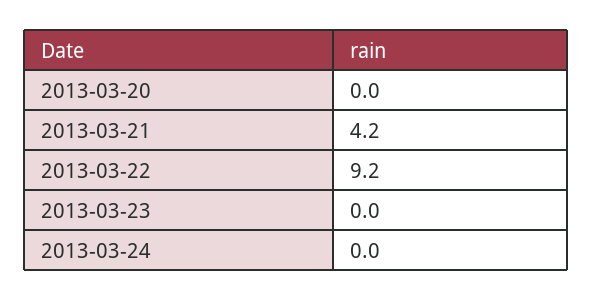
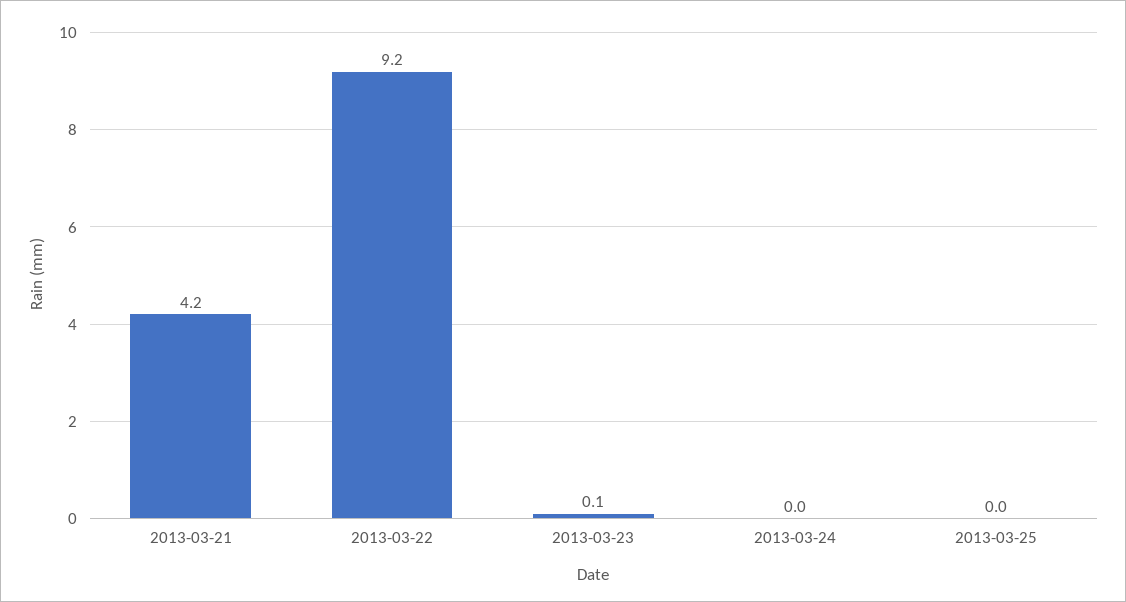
2013-03-20: 0 -> none
2013-03-23: 0 -> 0.1
2013-03-25: none -> 0

